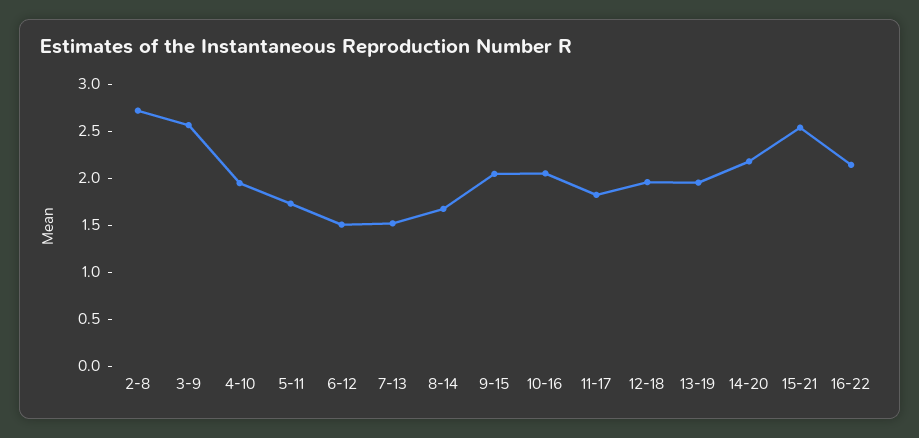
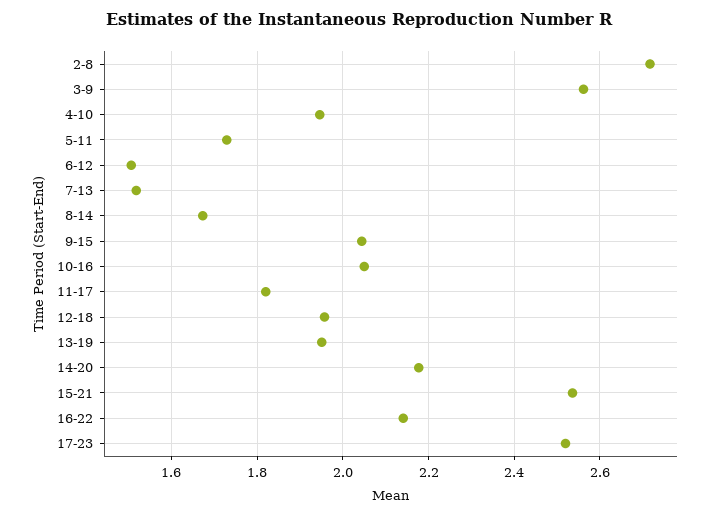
17-23: none -> 2.52

